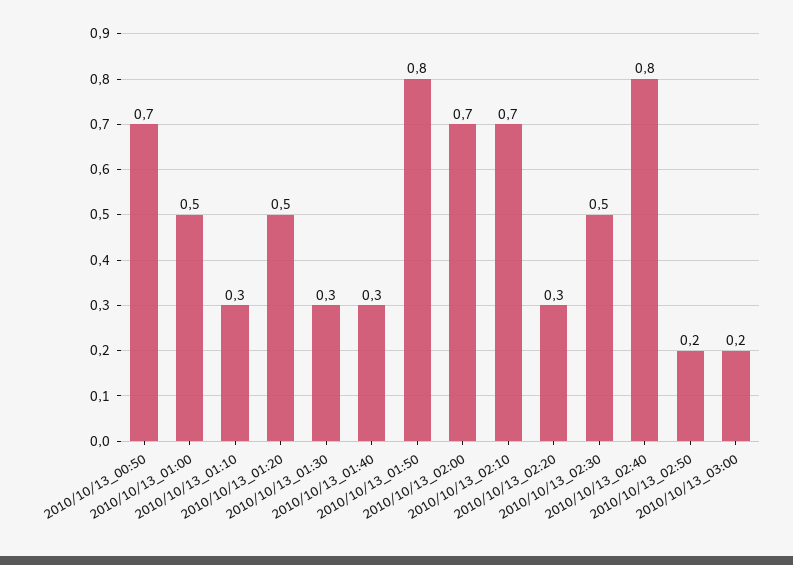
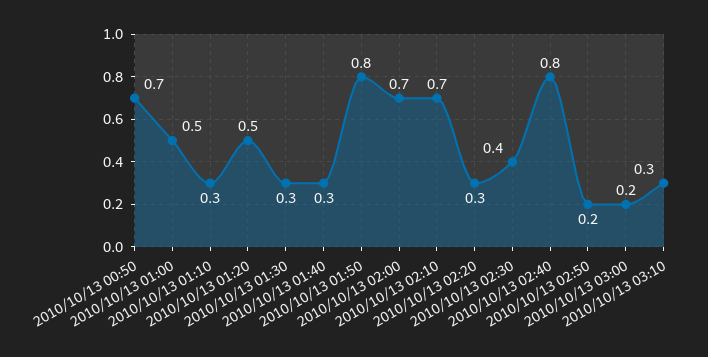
2010/10/13_02:30: 0.5 -> 0.4
2010/10/13 03:10: none -> 0.3

